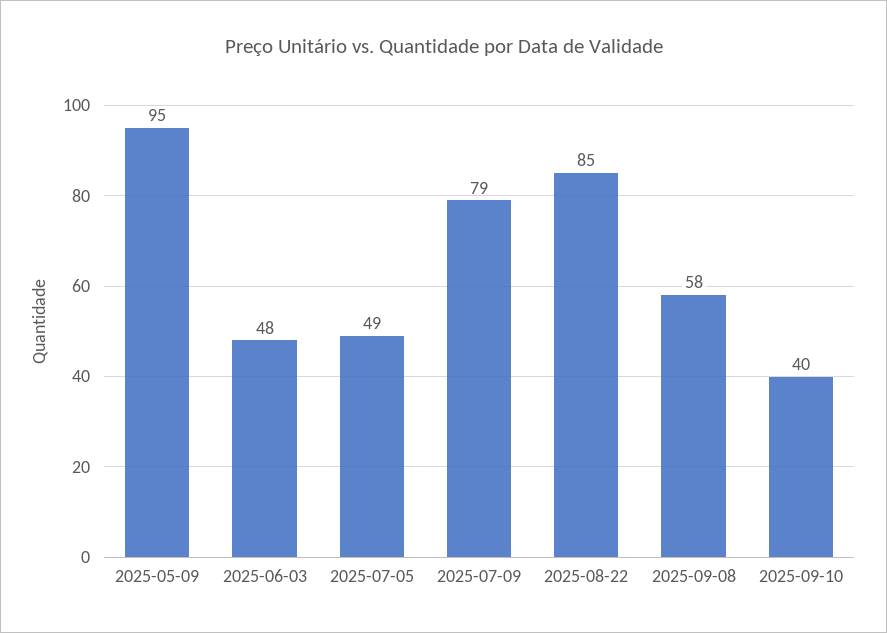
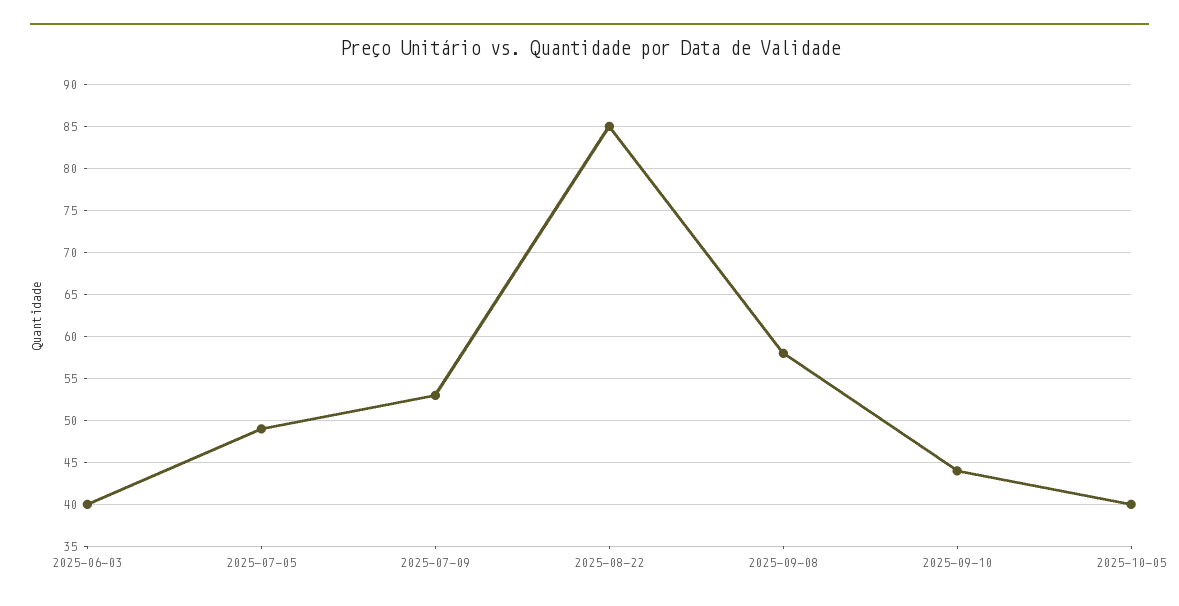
2025-05-09: 95 -> none
2025-06-03: 48 -> 40
2025-07-09: 79 -> 53
2025-09-10: 40 -> 44
2025-10-05: none -> 40

